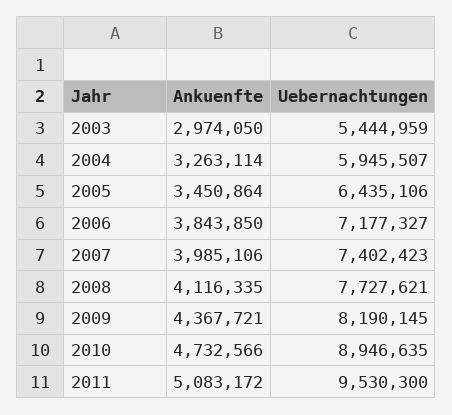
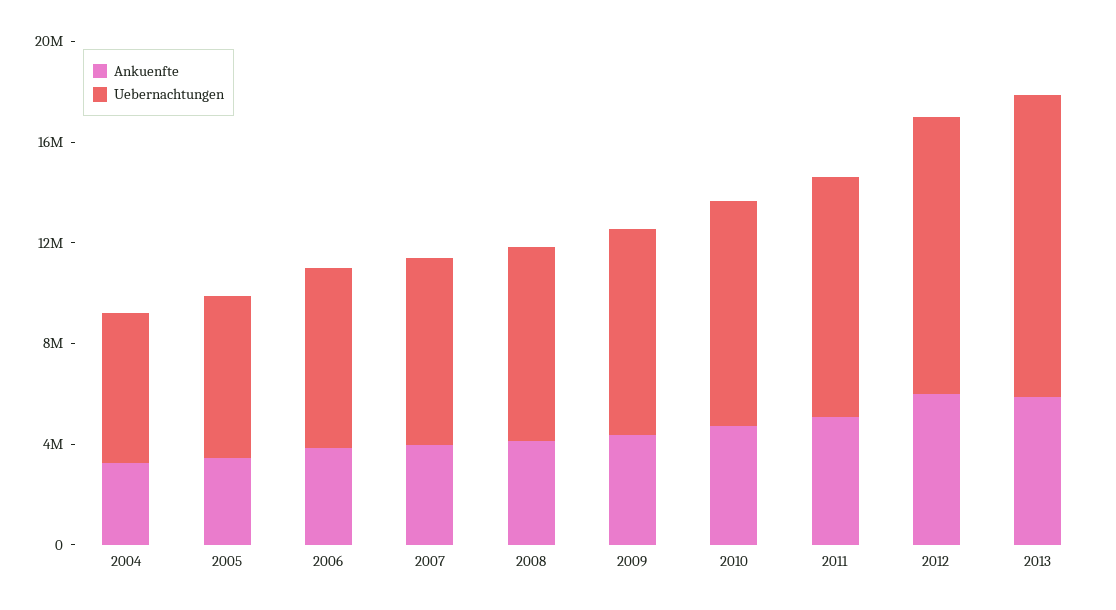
Ankuenfte, 2003: 2974050 -> none
Uebernachtungen, 2003: 5444959 -> none
Ankuenfte, 2012: none -> 6000000
Uebernachtungen, 2012: none -> 11000000
Ankuenfte, 2013: none -> 6000000
Uebernachtungen, 2013: none -> 12000000

